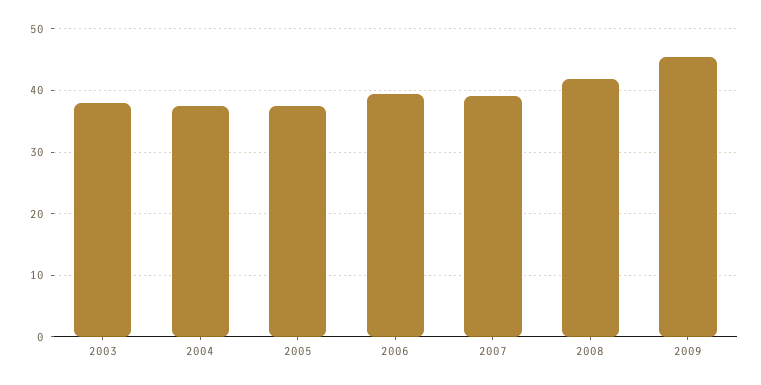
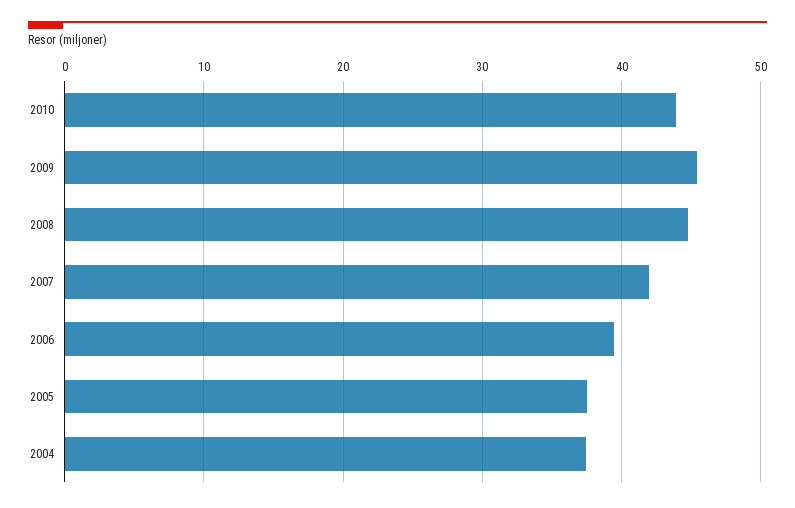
2003: 38 -> none
2007: 39 -> 42
2008: 42 -> 45
2010: none -> 44

